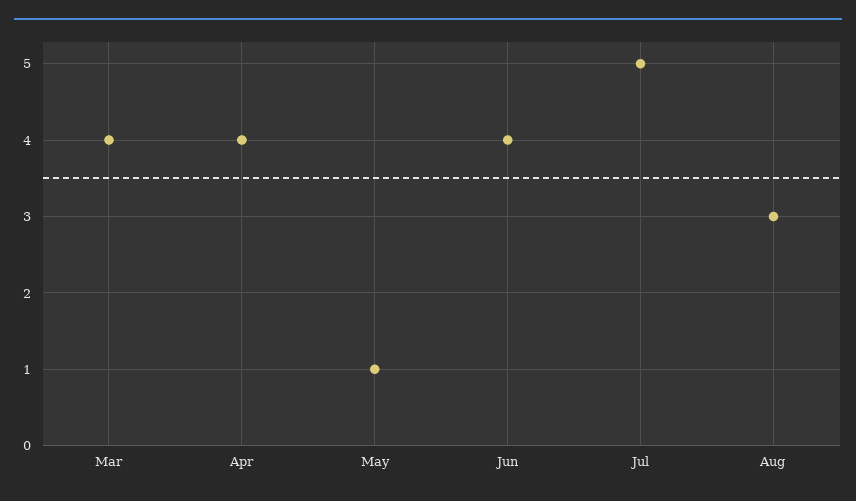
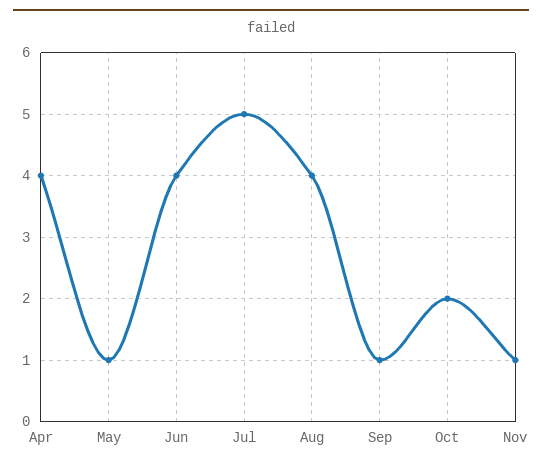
Mar: 4 -> none
Aug: 3 -> 4
Sep: none -> 1
Oct: none -> 2
Nov: none -> 1

